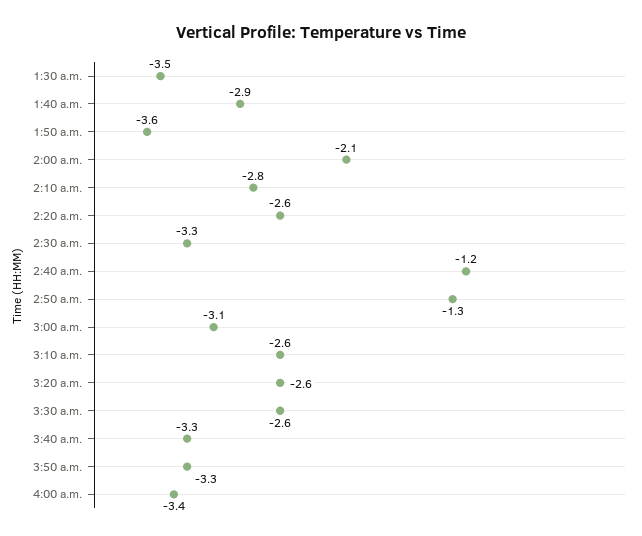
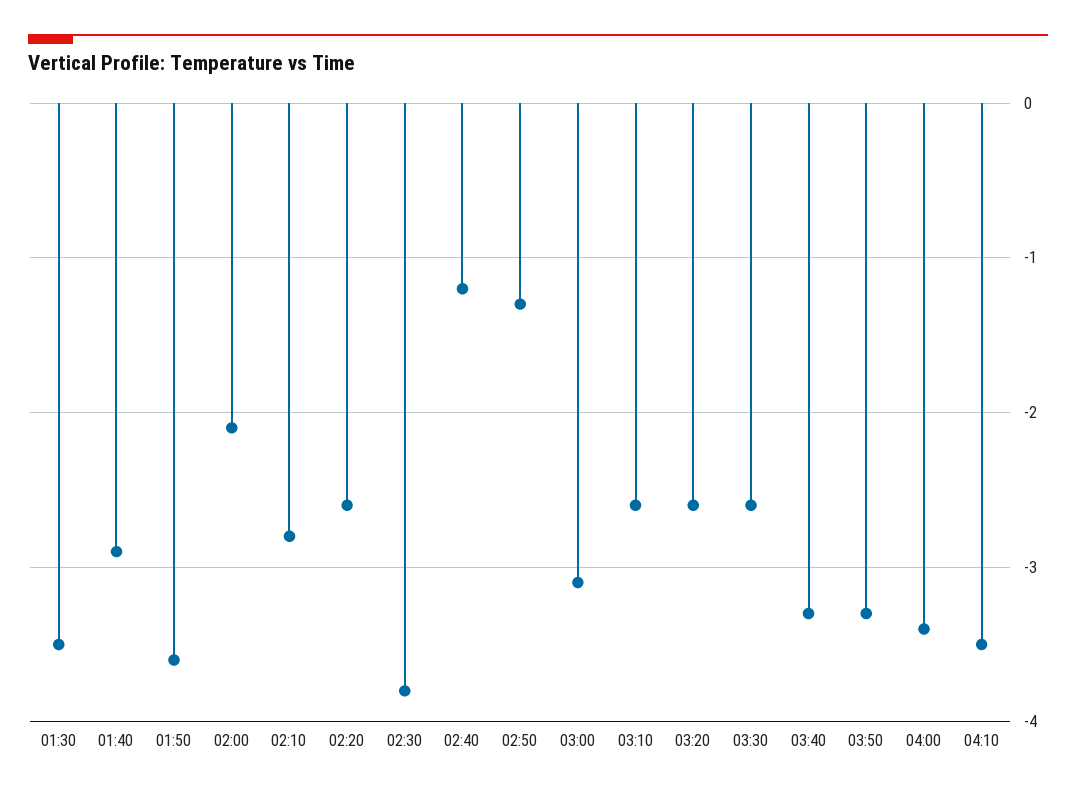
2:30 a.m.: -3.3 -> -3.8
04:10: none -> -3.5

